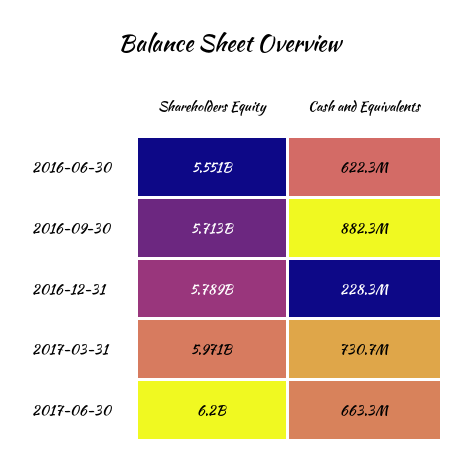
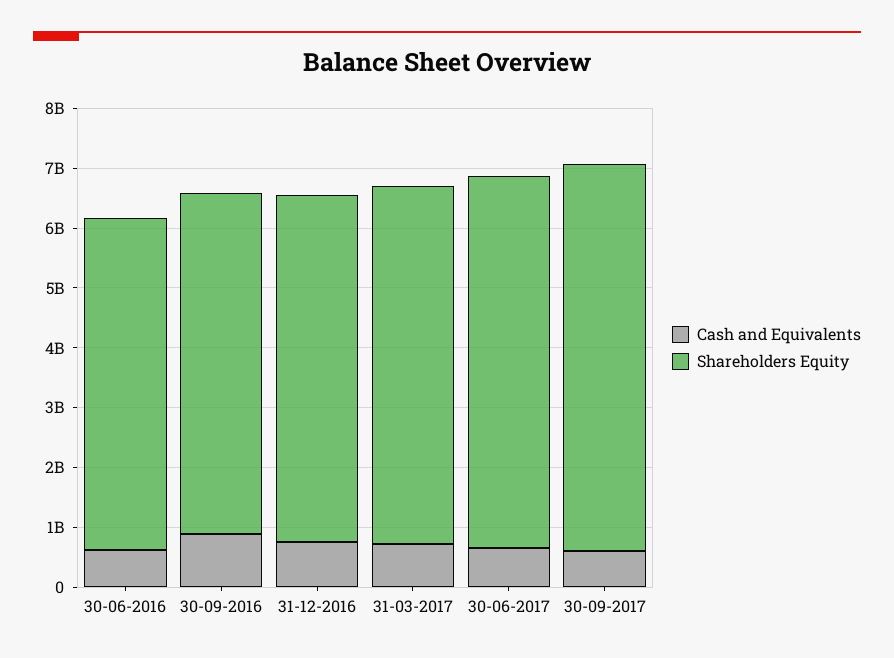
Cash and Equivalents, 2016-12-31: 228300000 -> 800000000
Cash and Equivalents, 30-09-2017: none -> 600000000
Shareholders Equity, 30-09-2017: none -> 6400000000

